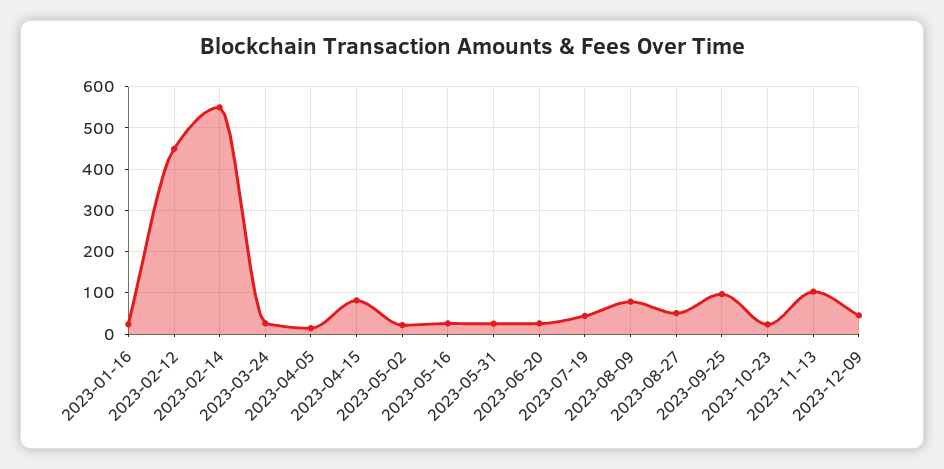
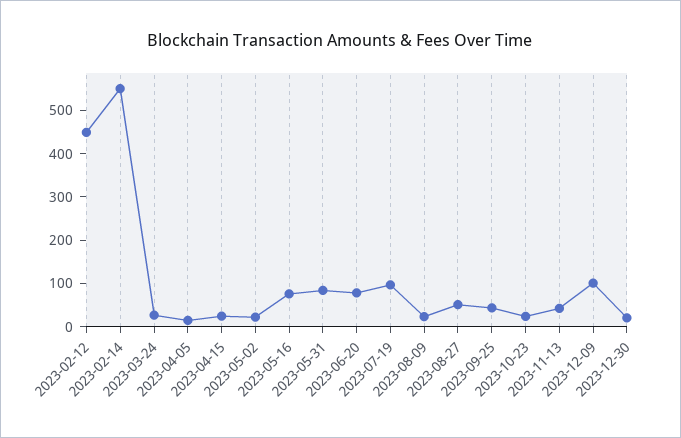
2023-01-16: 20 -> none
2023-04-15: 80 -> 20
2023-05-16: 20 -> 80
2023-05-31: 20 -> 80
2023-06-20: 20 -> 80
2023-07-19: 40 -> 100
2023-08-09: 80 -> 20
2023-09-25: 100 -> 40
2023-11-13: 100 -> 40
2023-12-09: 40 -> 100
2023-12-30: none -> 20

